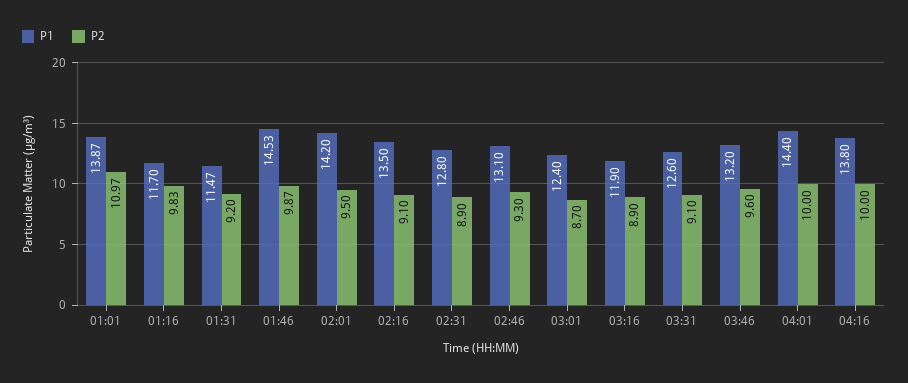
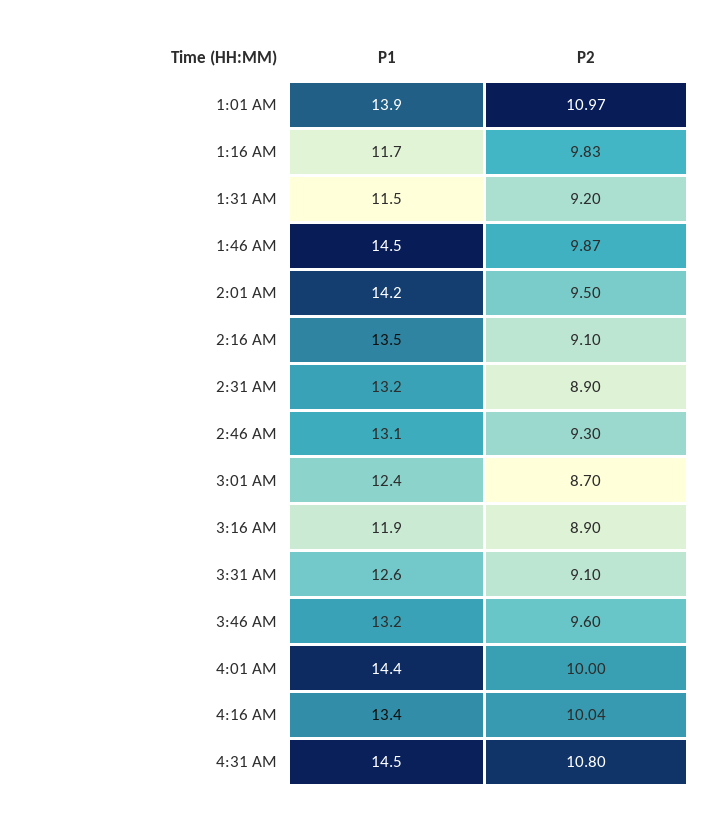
P1, 02:31: 12.8 -> 13.2
P1, 04:16: 13.8 -> 13.4
P2, 04:16: 10 -> 10.04
P1, 4:31 AM: none -> 14.5
P2, 4:31 AM: none -> 10.8

